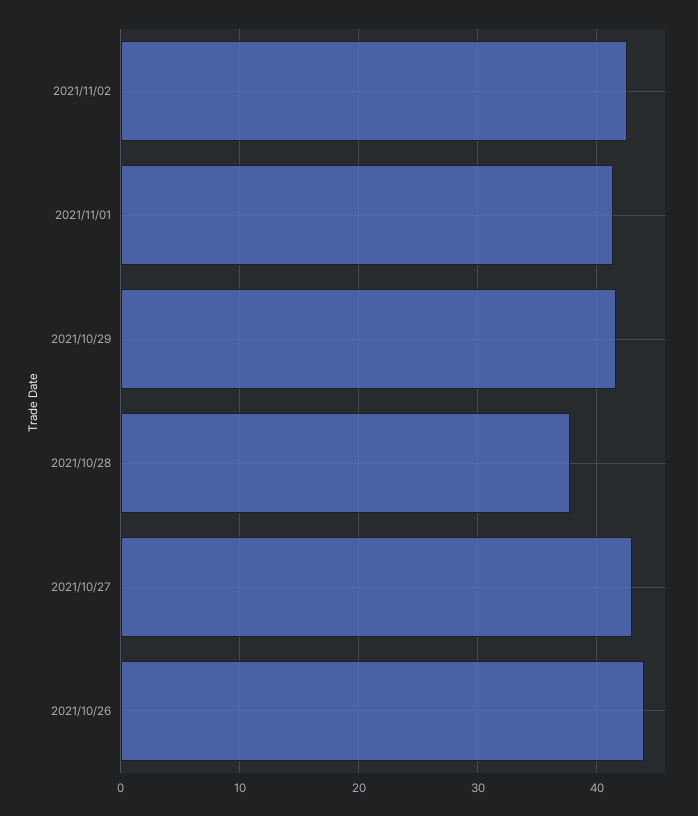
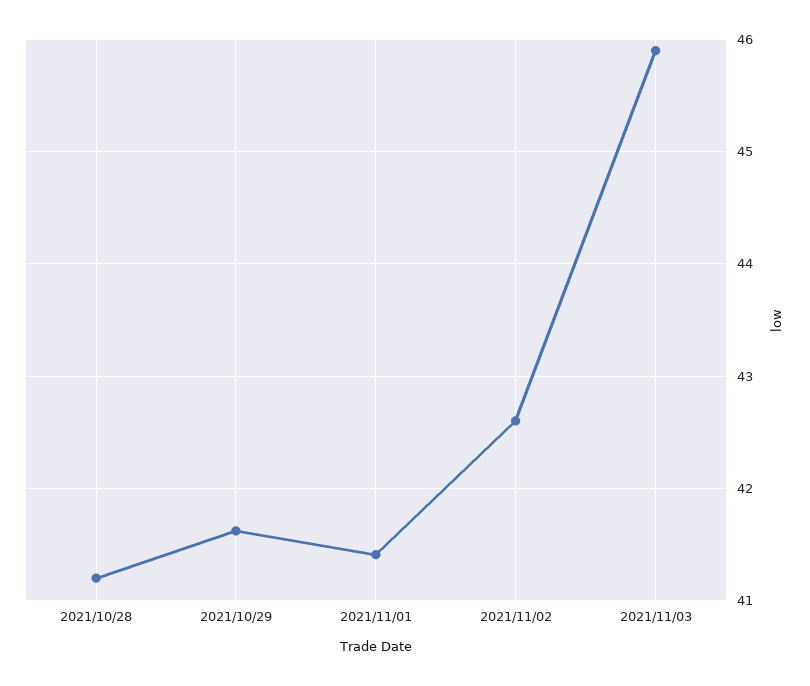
2021/10/28: 38 -> 41.2
2021/10/27: 43 -> none
2021/10/26: 44 -> none
2021/11/03: none -> 45.9

